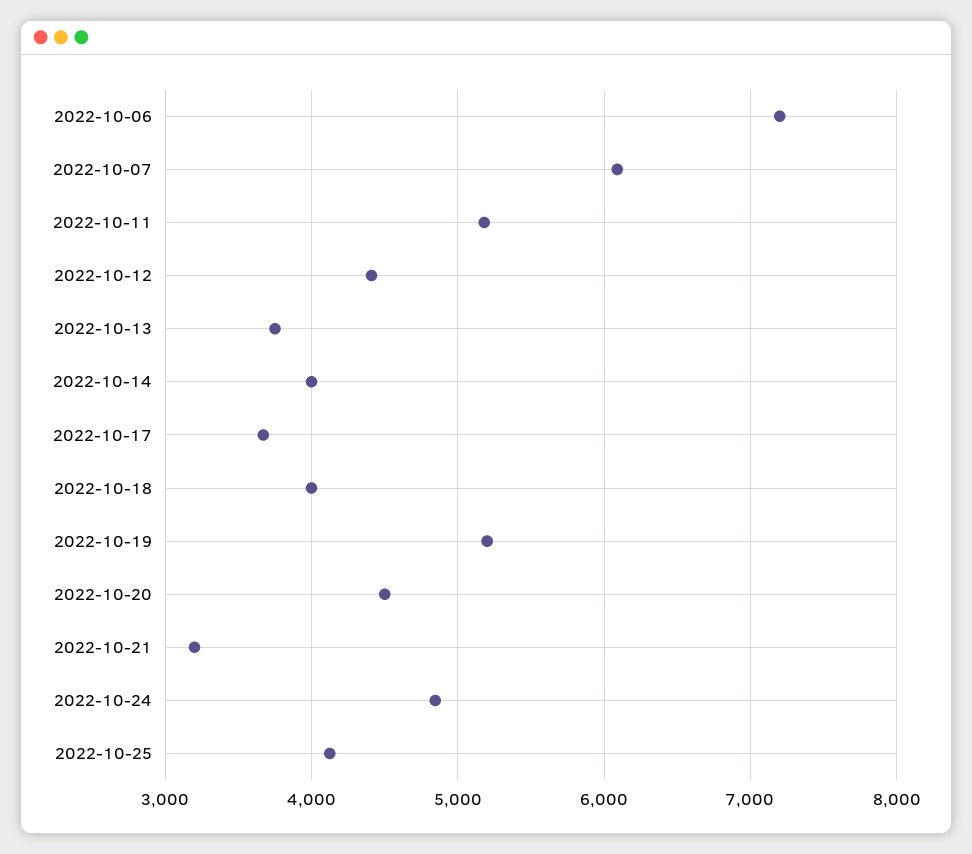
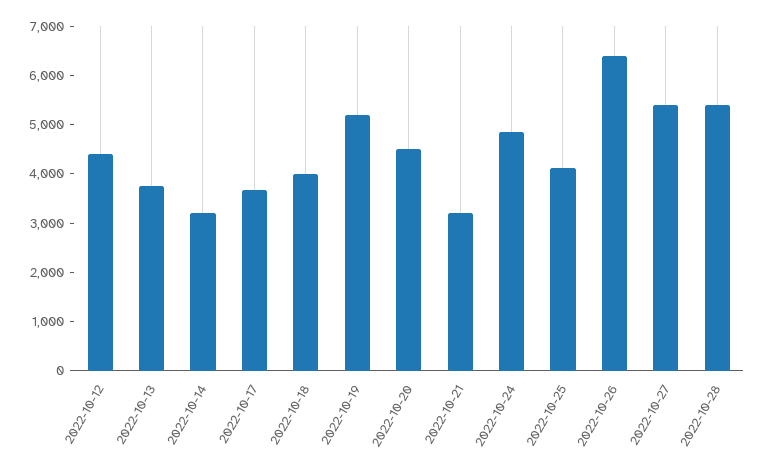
2022-10-06: 7200 -> none
2022-10-07: 6100 -> none
2022-10-11: 5200 -> none
2022-10-14: 4000 -> 3200
2022-10-26: none -> 6400
2022-10-27: none -> 5400
2022-10-28: none -> 5400

